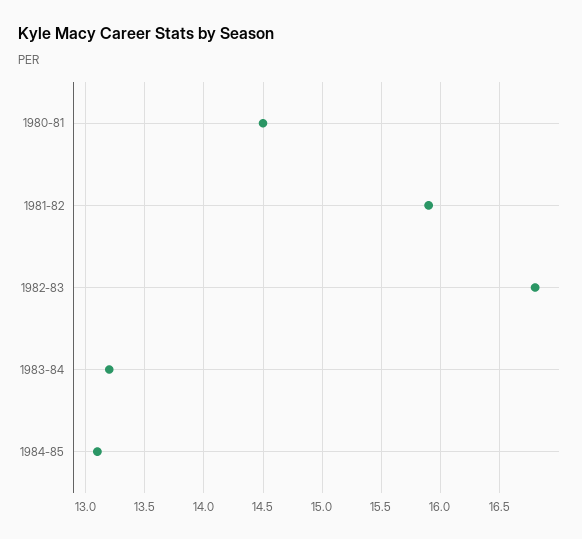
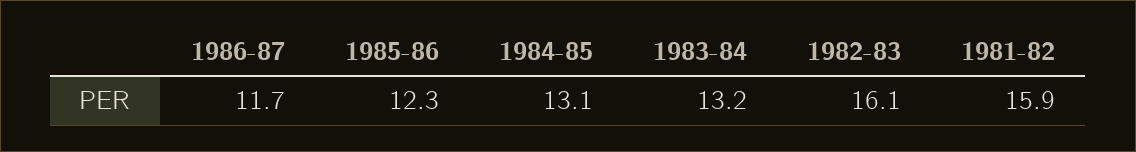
1980-81: 14.5 -> none
1982-83: 16.8 -> 16.1
1986-87: none -> 11.7
1985-86: none -> 12.3

